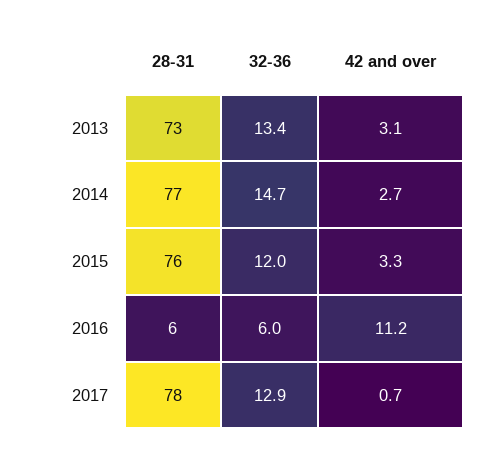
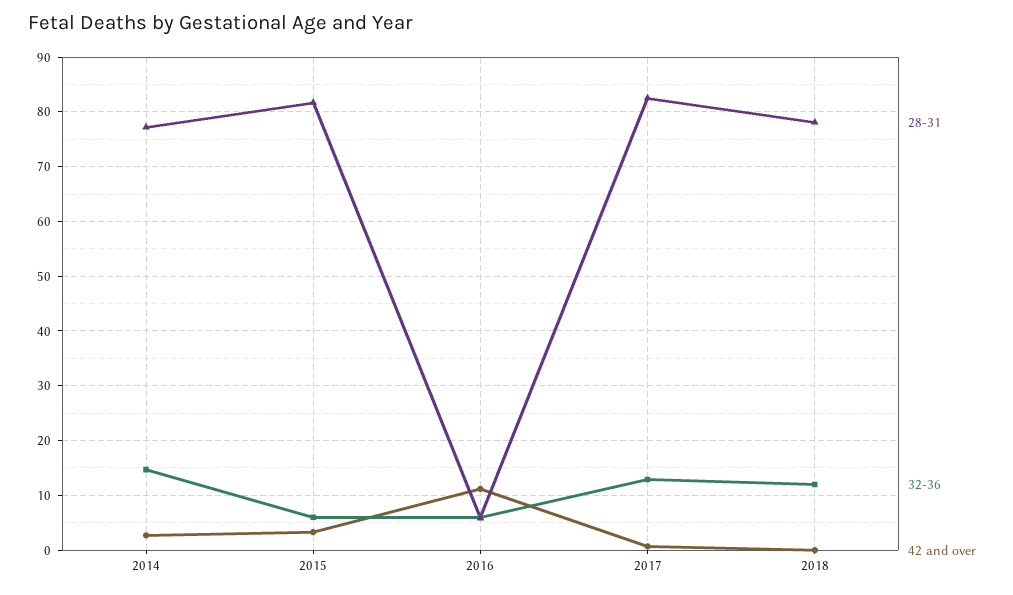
28-31, 2013: 73 -> none
32-36, 2013: 13.4 -> none
42 and over, 2013: 3.1 -> none
28-31, 2015: 76 -> 82
32-36, 2015: 12 -> 6
28-31, 2017: 78 -> 82
28-31, 2018: none -> 78
32-36, 2018: none -> 12
42 and over, 2018: none -> 0

